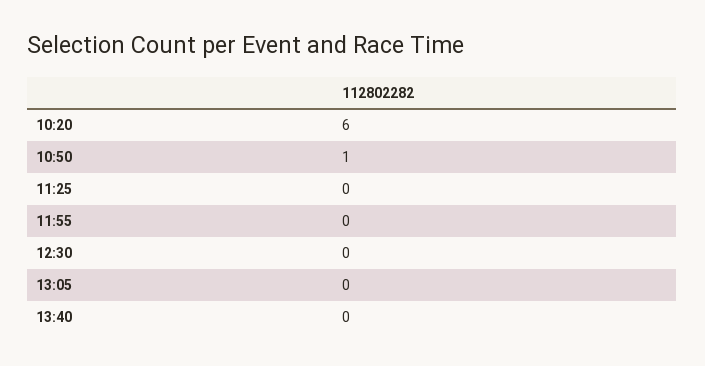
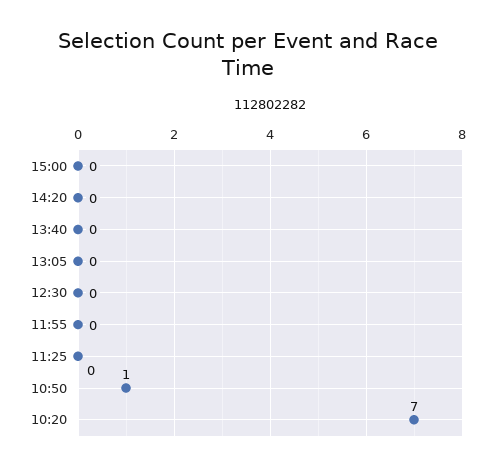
10:20: 6 -> 7
15:00: none -> 0
14:20: none -> 0

